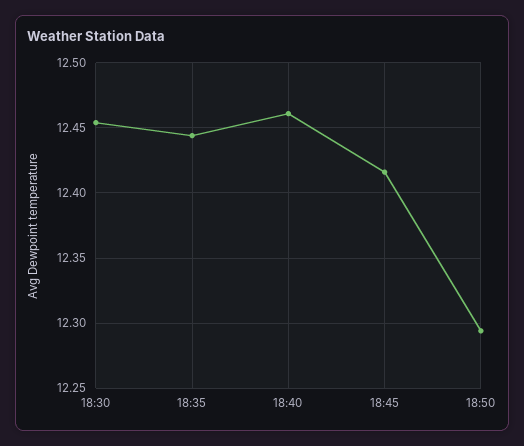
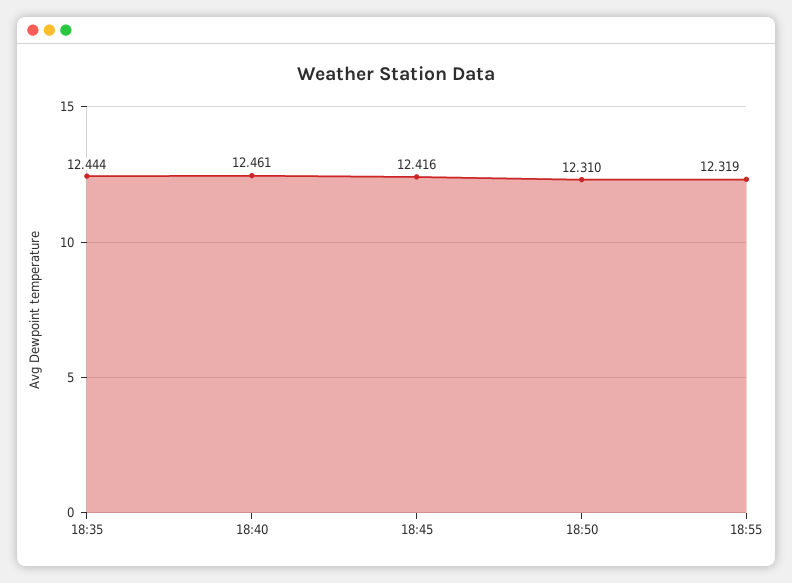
18:30: 12.455 -> none
18:50: 12.295 -> 12.31
18:55: none -> 12.319

